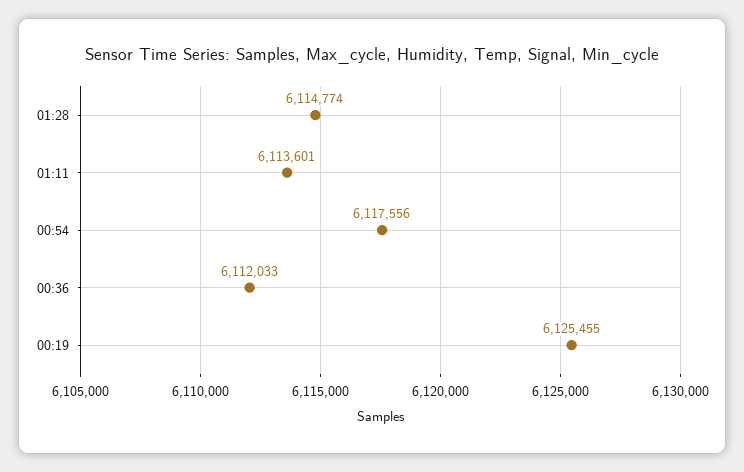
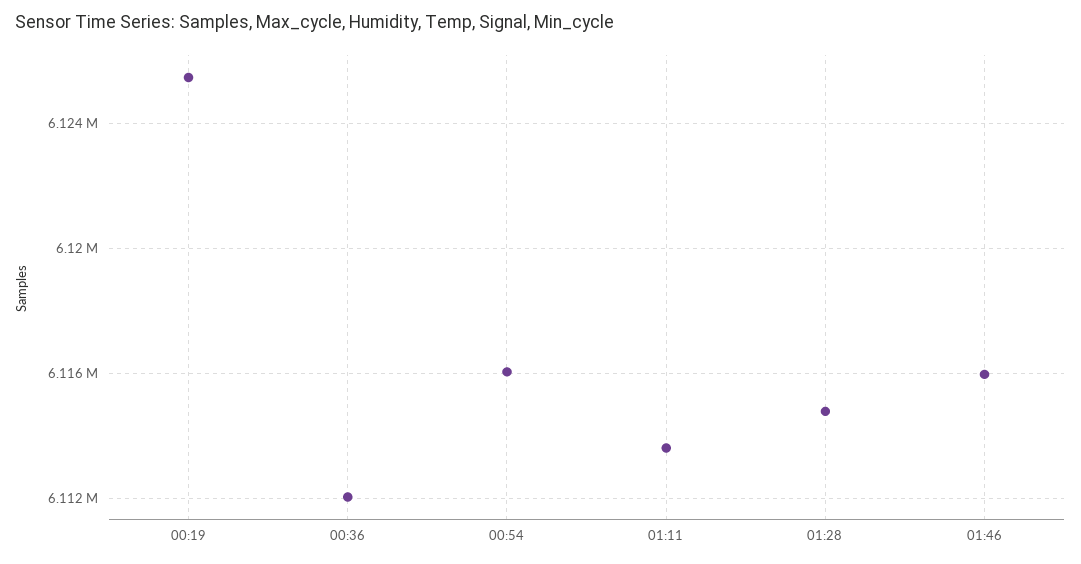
00:54: 6117556 -> 6116000
01:46: none -> 6116000

